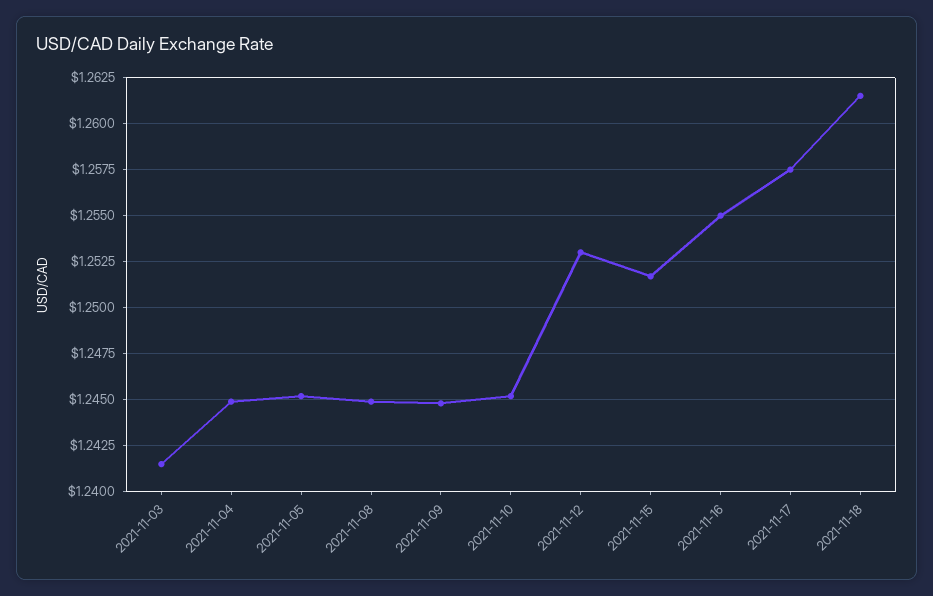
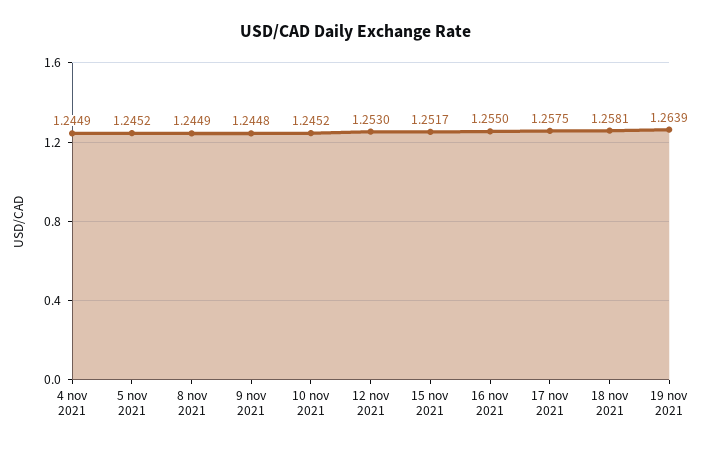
2021-11-03: 1.2415 -> none
2021-11-18: 1.2615 -> 1.2581
19 nov 2021: none -> 1.2639

